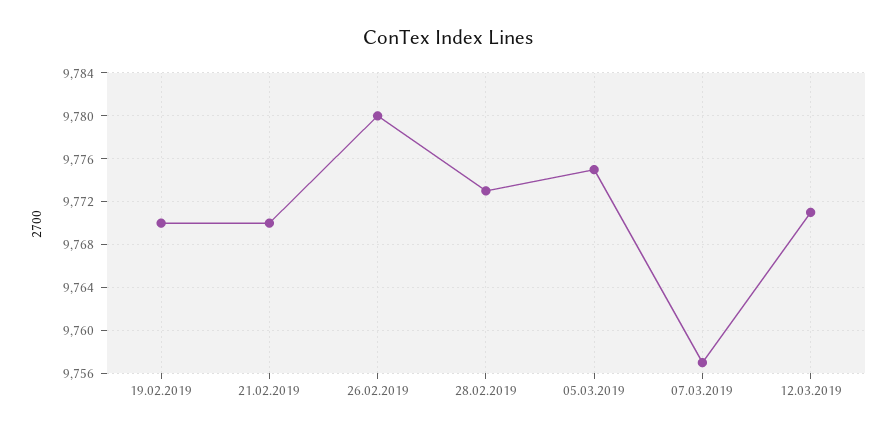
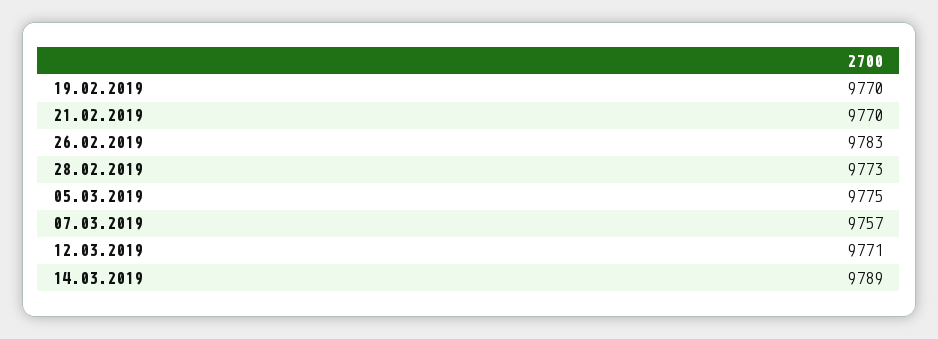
26.02.2019: 9780 -> 9783
14.03.2019: none -> 9789

